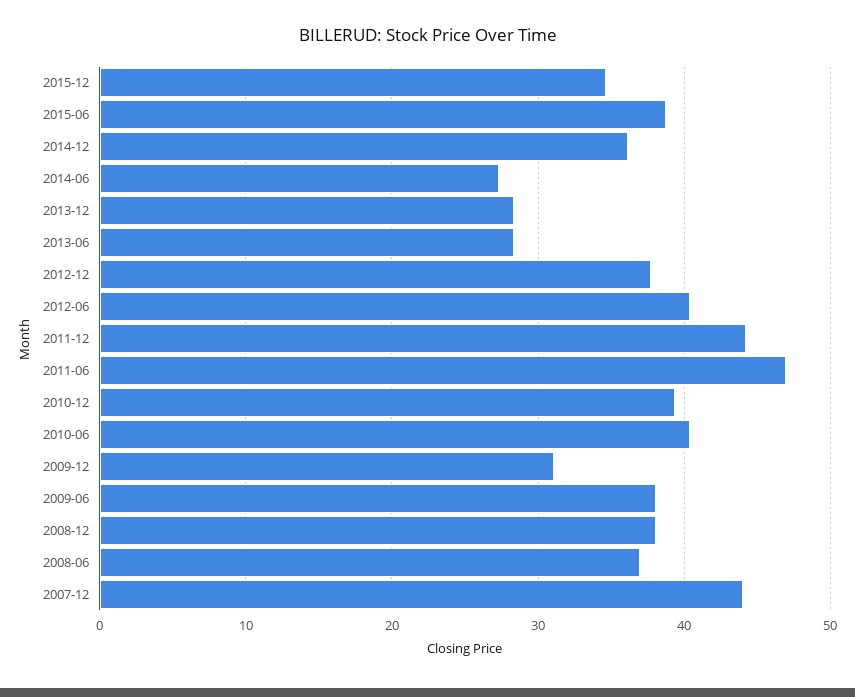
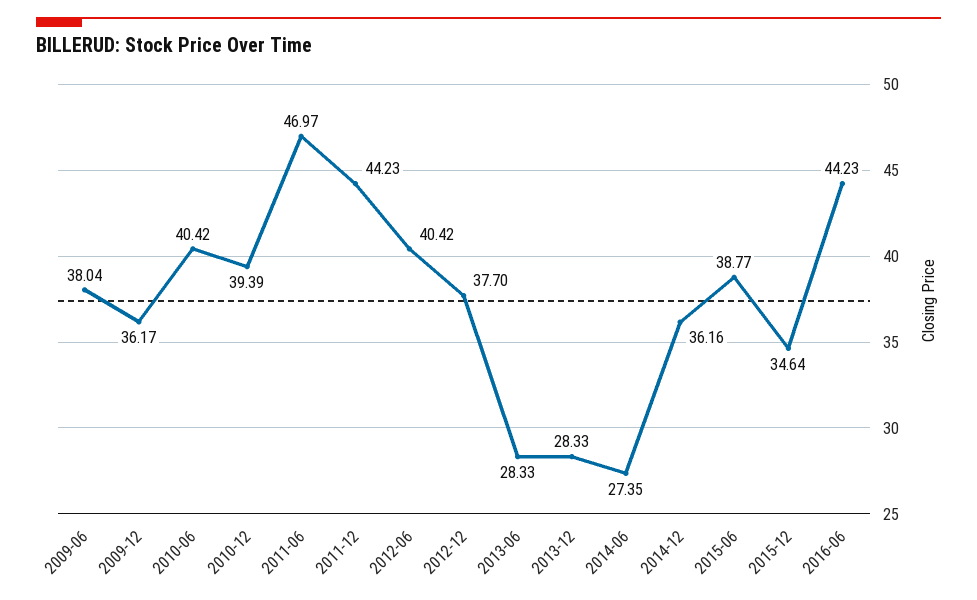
2009-12: 31 -> 36.17
2008-12: 38 -> none
2008-06: 37 -> none
2007-12: 44 -> none
2016-06: none -> 44.23

